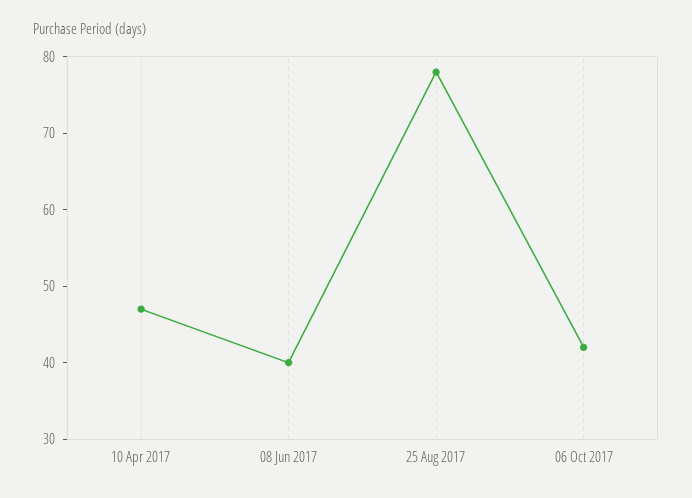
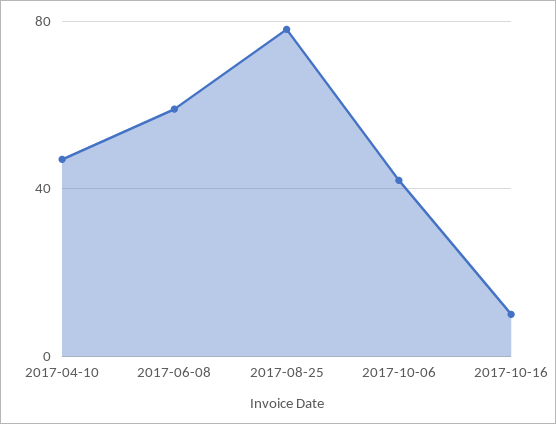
08 Jun 2017: 40 -> 60
2017-10-16: none -> 10

